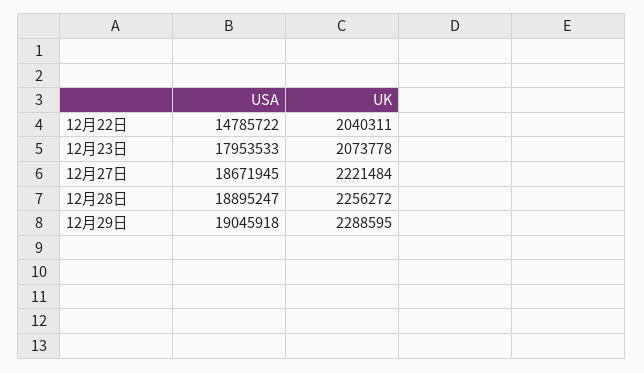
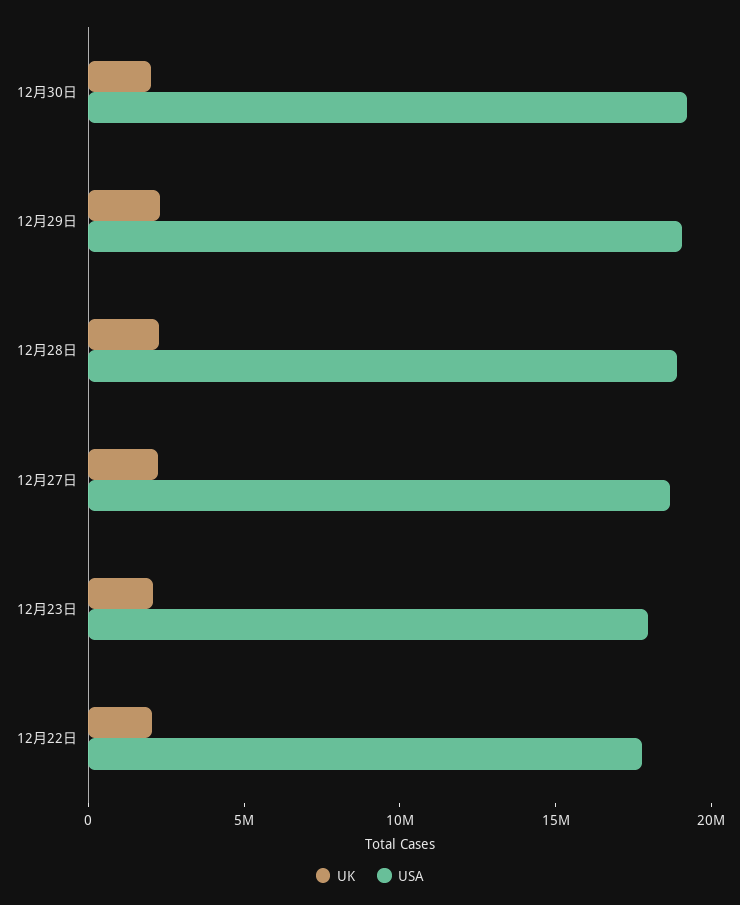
USA, 12月22日: 14785722 -> 18000000
UK, 12月30日: none -> 2000000
USA, 12月30日: none -> 19000000

